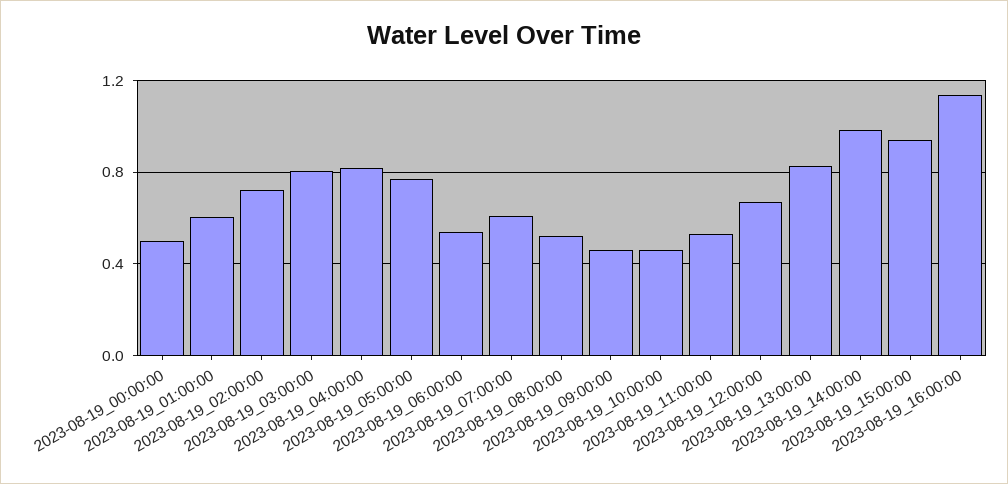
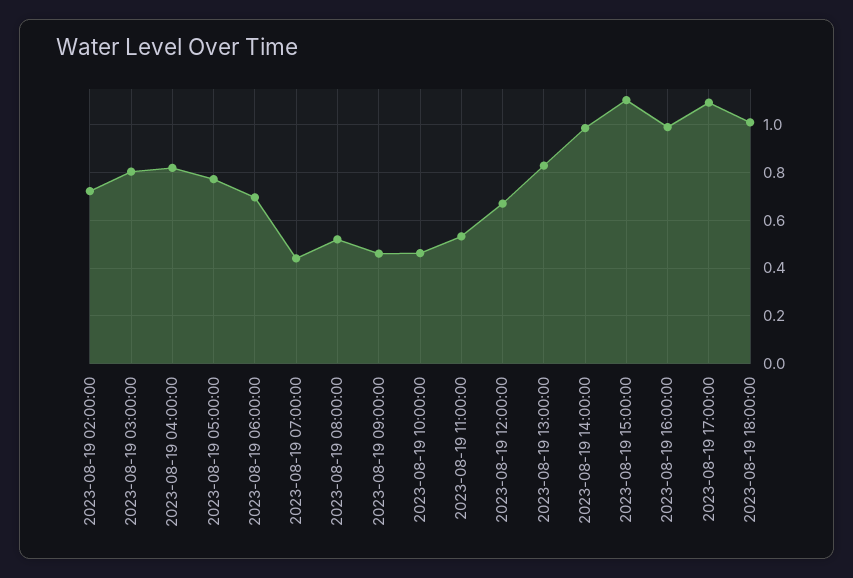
2023-08-19_00:00:00: 0.5 -> none
2023-08-19_01:00:00: 0.6 -> none
2023-08-19_06:00:00: 0.55 -> 0.7
2023-08-19_07:00:00: 0.6 -> 0.45
2023-08-19_15:00:00: 0.95 -> 1.1
2023-08-19_16:00:00: 1.15 -> 1
2023-08-19 17:00:00: none -> 1.1
2023-08-19 18:00:00: none -> 1

